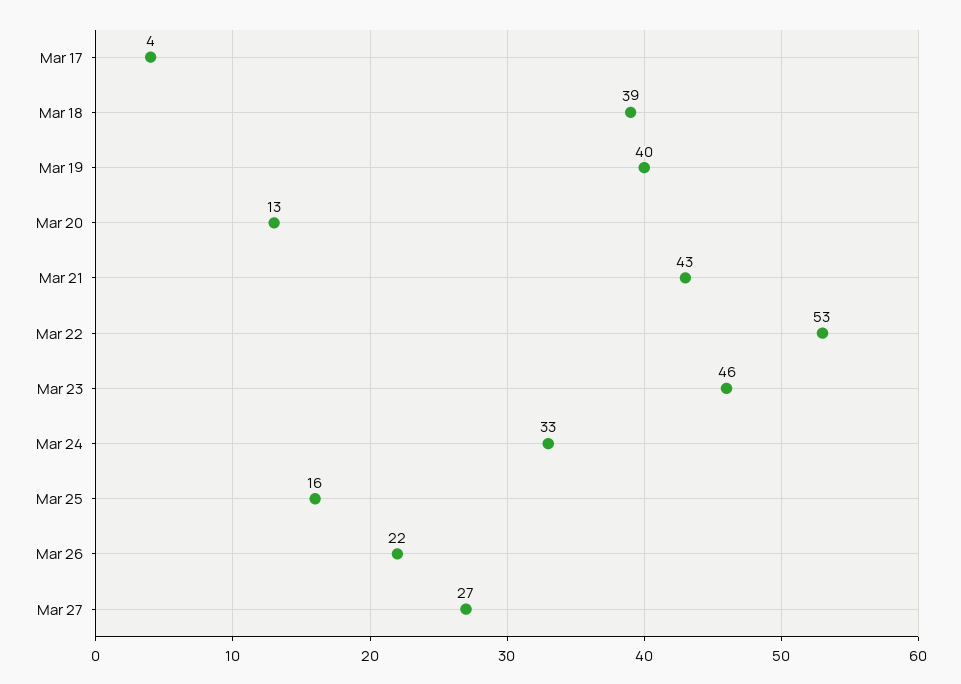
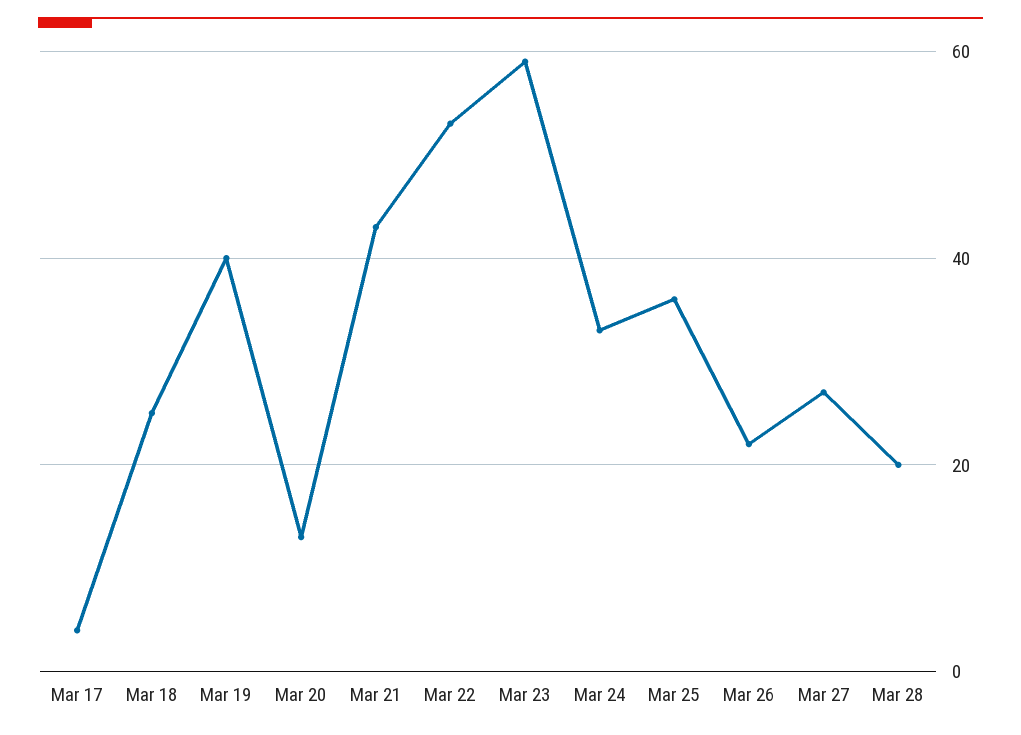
Mar 18: 39 -> 25
Mar 23: 46 -> 60
Mar 25: 16 -> 35
Mar 28: none -> 20

